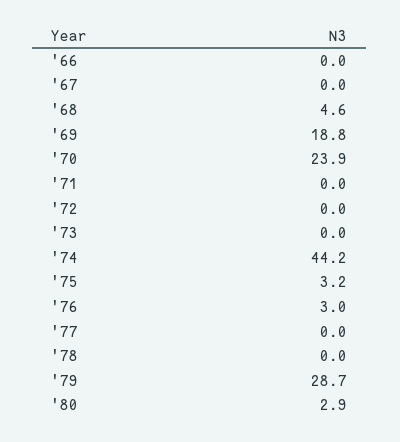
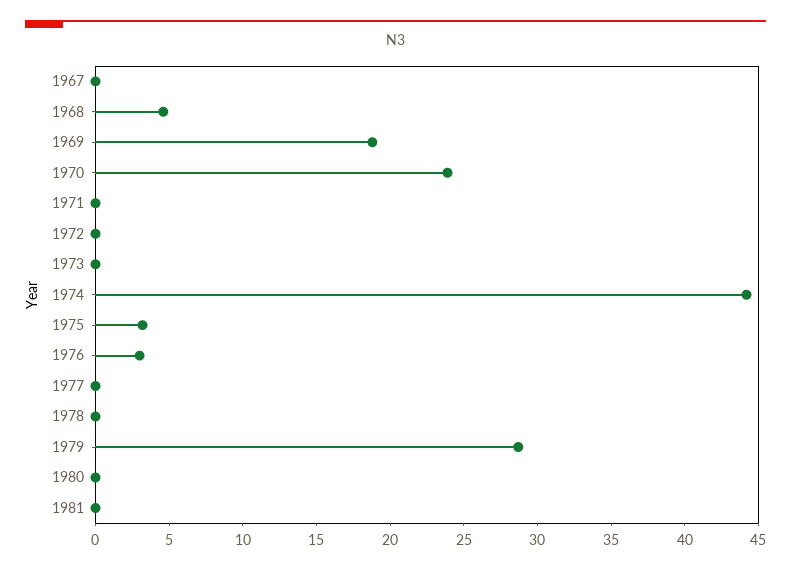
'66: 0 -> none
'80: 2.9 -> 0
1981: none -> 0

